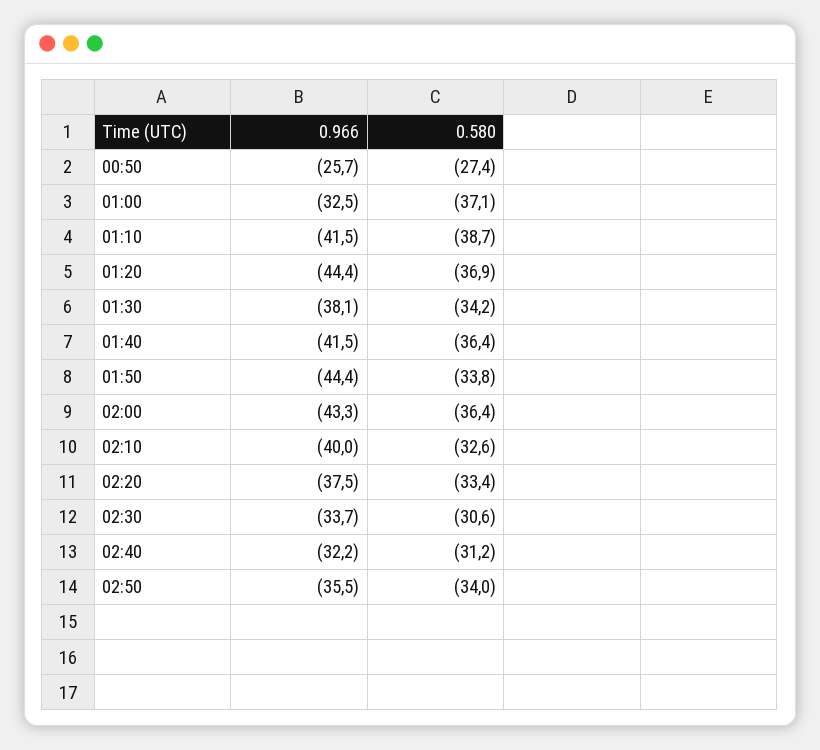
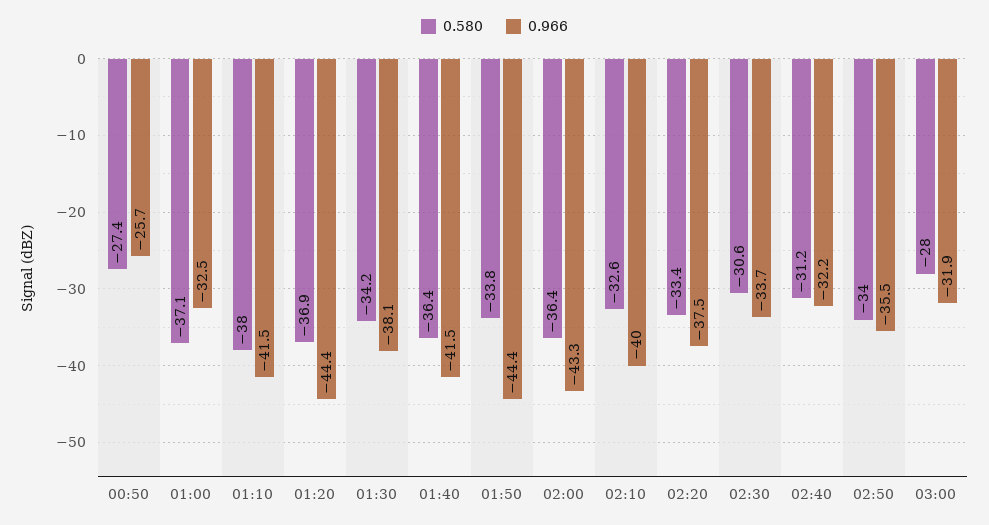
0.580, 01:10: -38.7 -> -38
0.580, 03:00: none -> -28
0.966, 03:00: none -> -31.9

